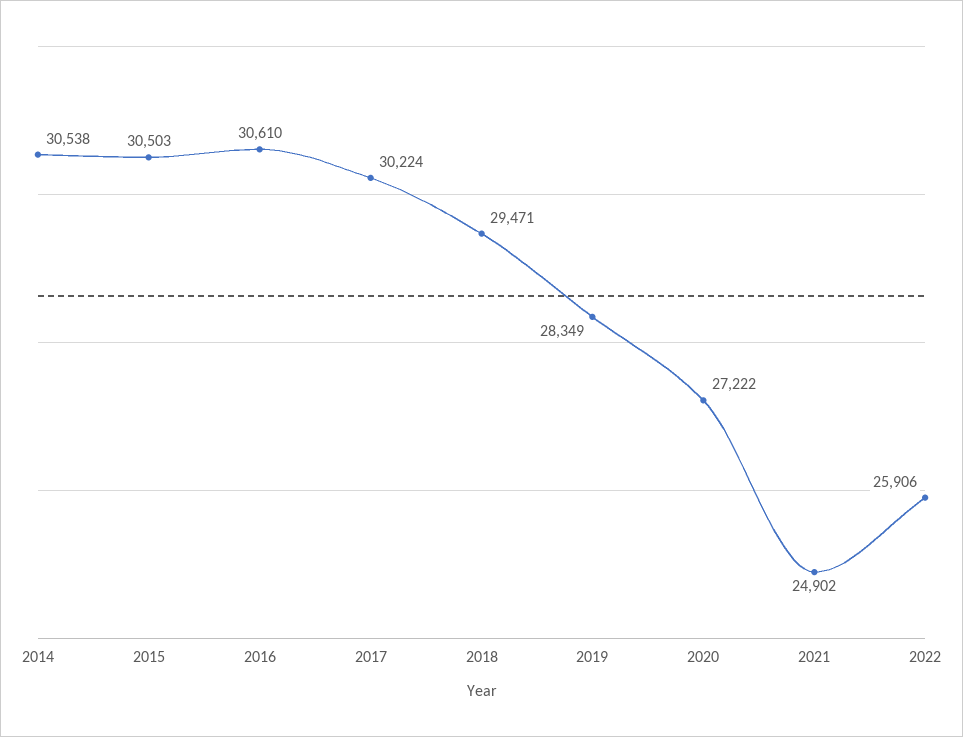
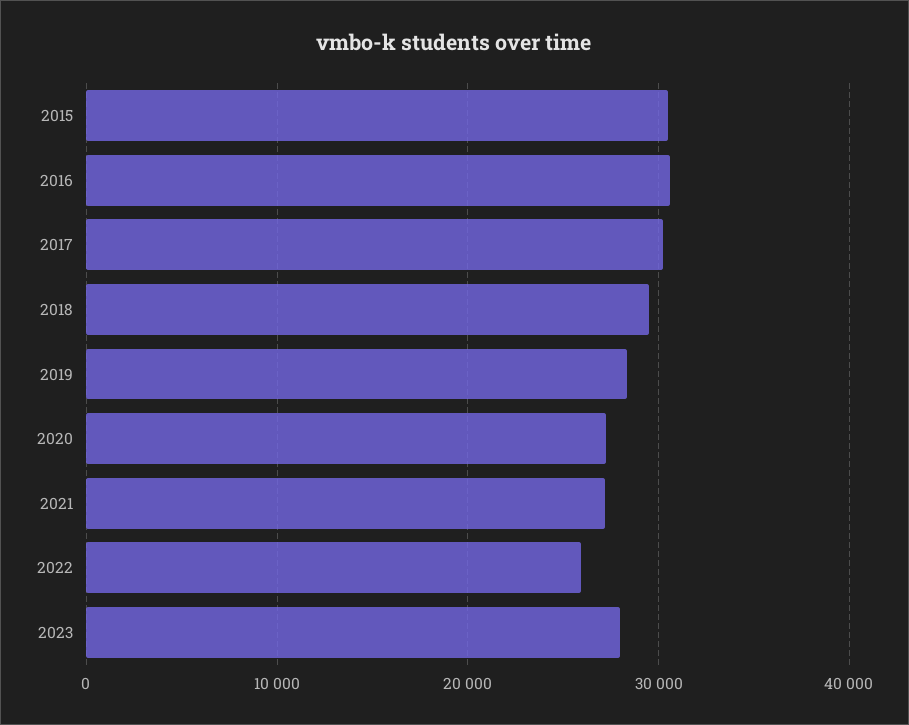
2014: 30538 -> none
2021: 24902 -> 27000
2023: none -> 28000

